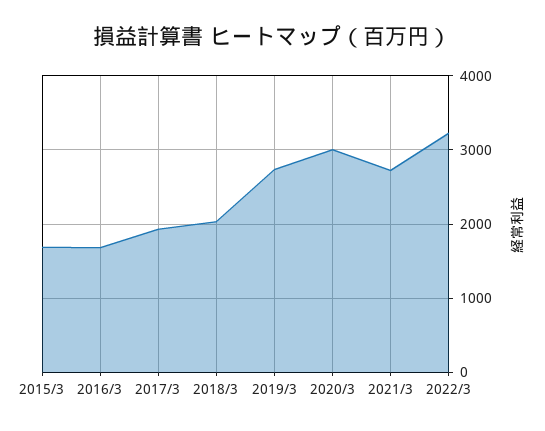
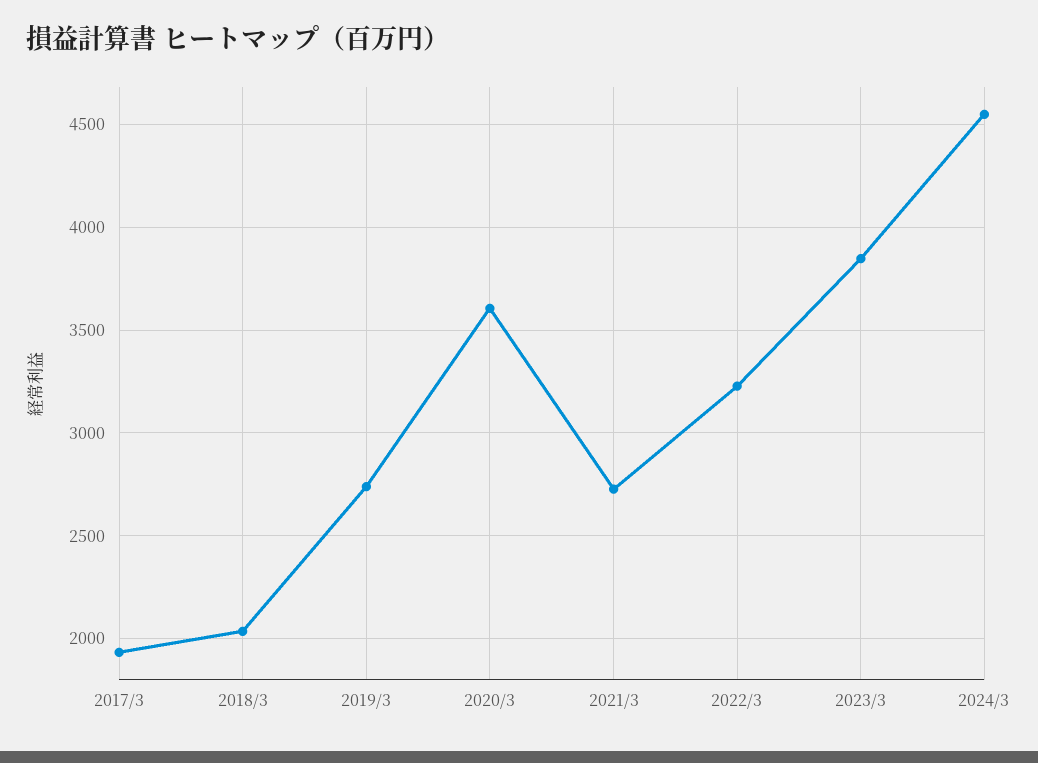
2015/3: 1700 -> none
2016/3: 1700 -> none
2020/3: 3000 -> 3600
2023/3: none -> 3850
2024/3: none -> 4550

